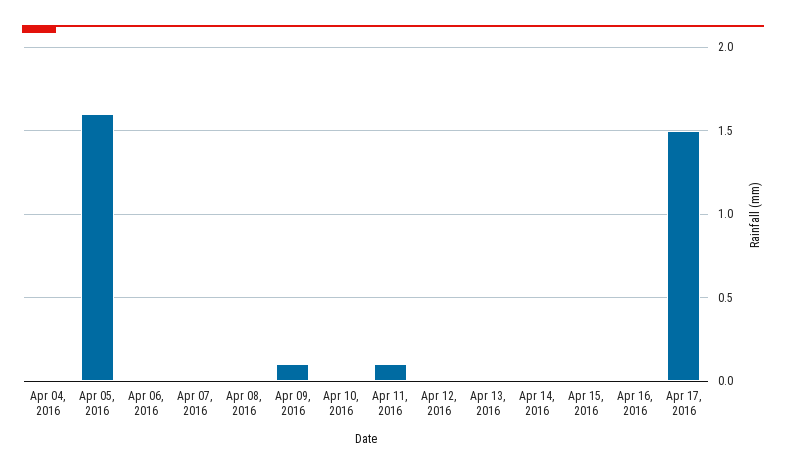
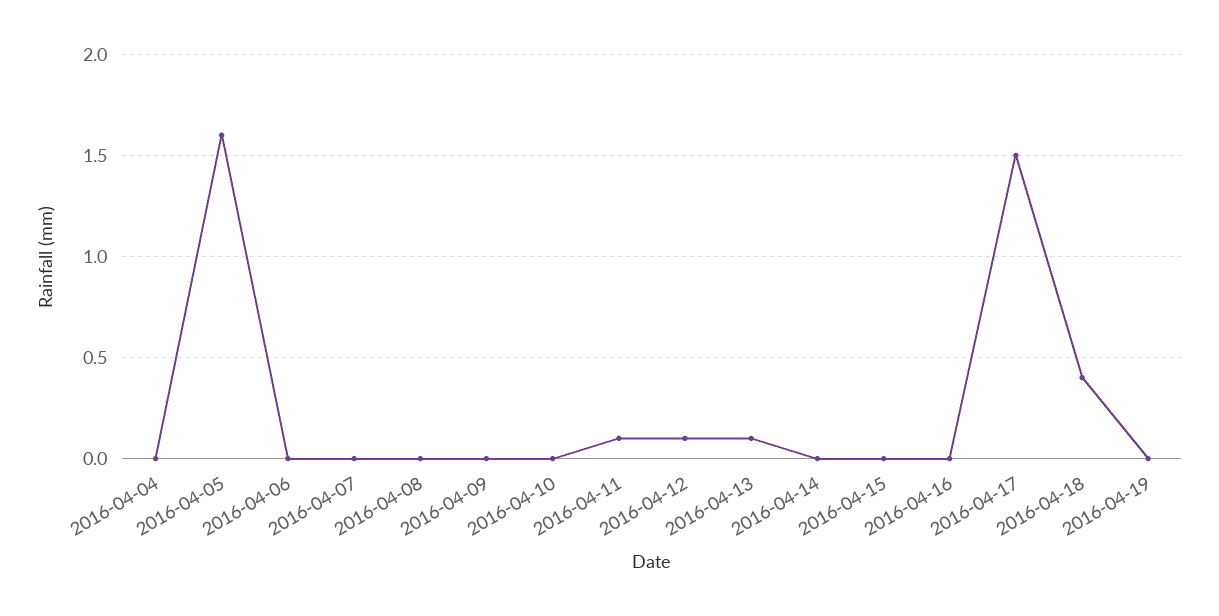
Apr 09, 2016: 0.1 -> 0
Apr 12, 2016: 0 -> 0.1
Apr 13, 2016: 0 -> 0.1
2016-04-18: none -> 0.4
2016-04-19: none -> 0

